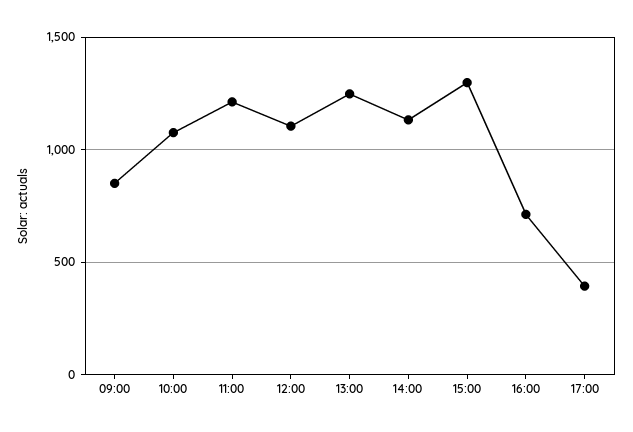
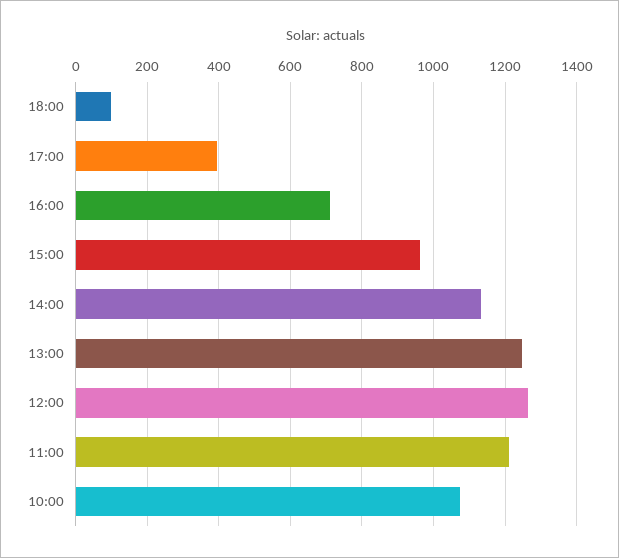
09:00: 850 -> none
12:00: 1100 -> 1260
15:00: 1300 -> 960
18:00: none -> 100

